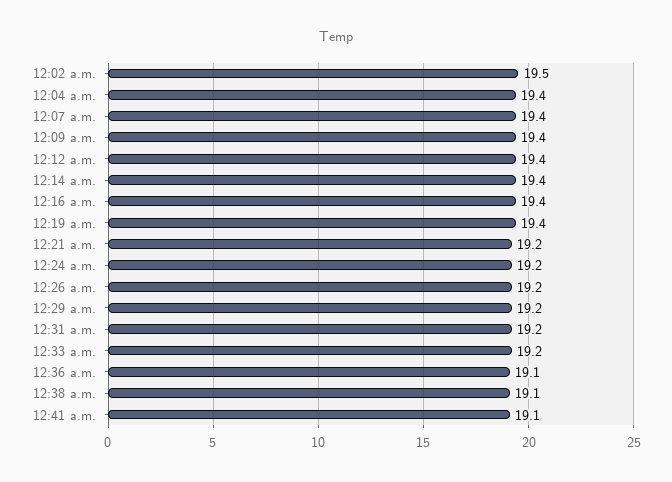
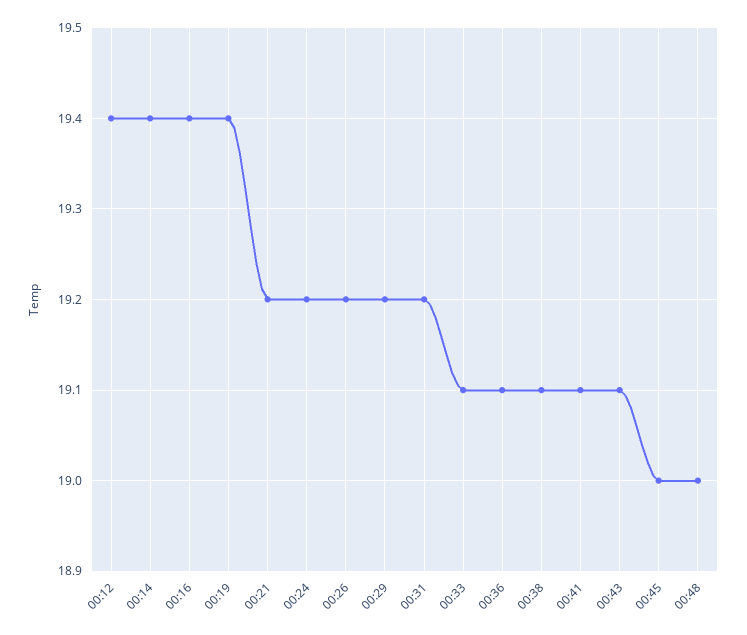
12:02 a.m.: 19.5 -> none
12:04 a.m.: 19.4 -> none
12:07 a.m.: 19.4 -> none
12:09 a.m.: 19.4 -> none
12:33 a.m.: 19.2 -> 19.1
00:43: none -> 19.1
00:45: none -> 19
00:48: none -> 19

